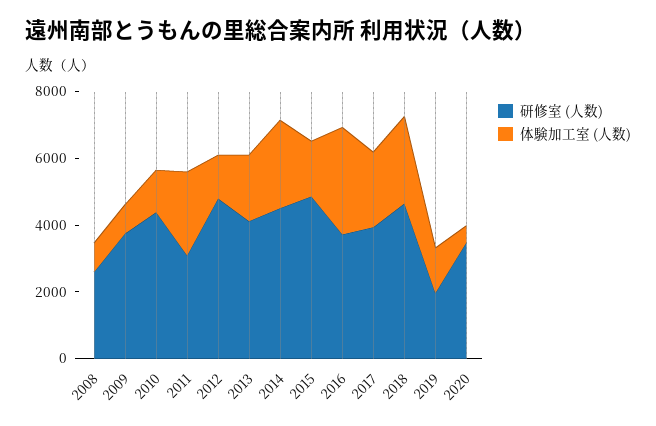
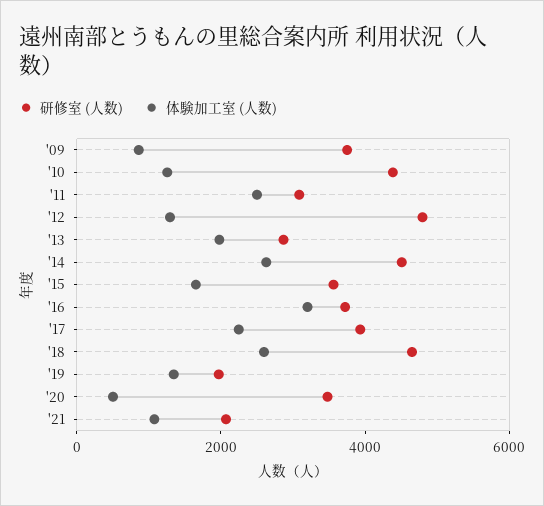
研修室 (人数), 2008: 2500 -> none
体験加工室 (人数), 2008: 1000 -> none
研修室 (人数), 2013: 4000 -> 3000
研修室 (人数), 2015: 5000 -> 3500
研修室 (人数), '21: none -> 2000
体験加工室 (人数), '21: none -> 1000

